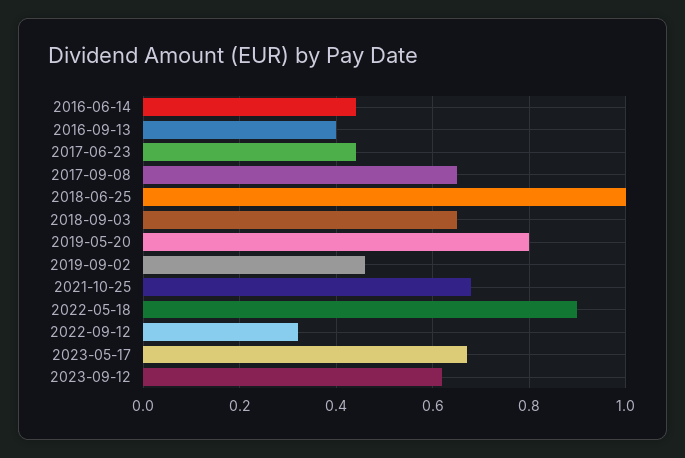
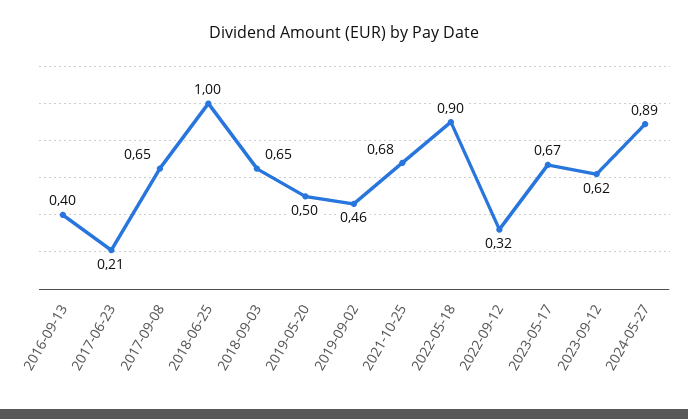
2016-06-14: 0.45 -> none
2017-06-23: 0.45 -> 0.21
2019-05-20: 0.8 -> 0.5
2024-05-27: none -> 0.89

